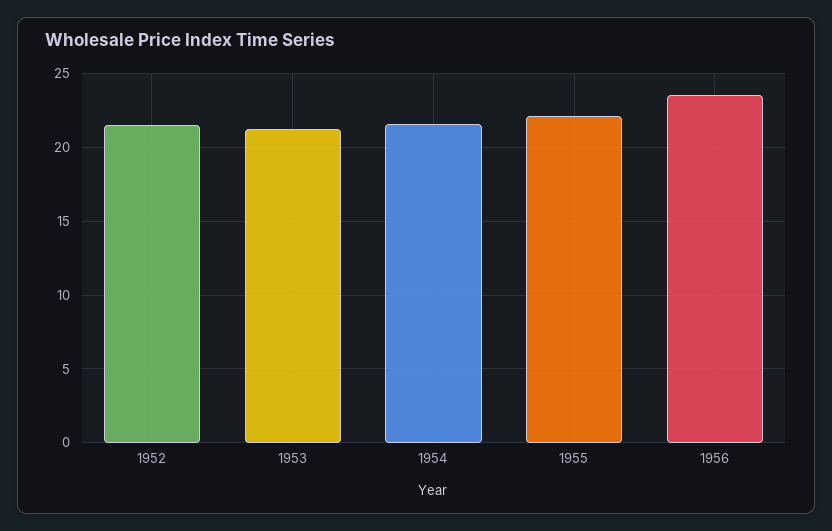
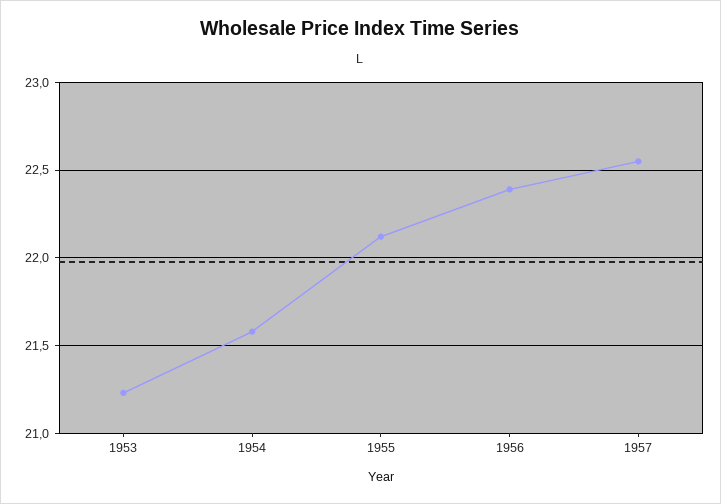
1952: 21.5 -> none
1956: 23.5 -> 22.4
1957: none -> 22.55

